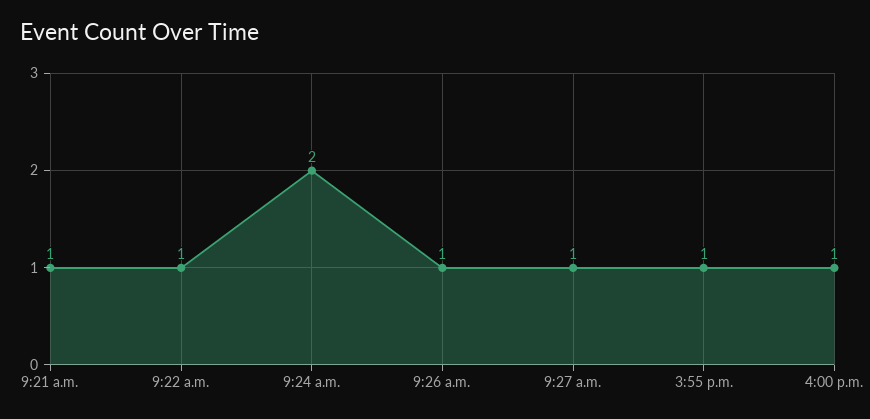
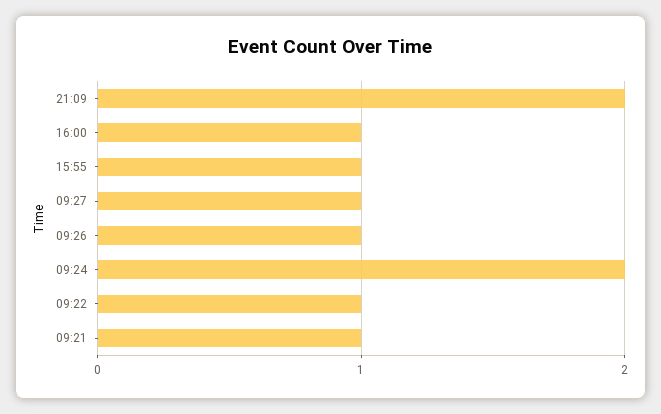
21:09: none -> 2

